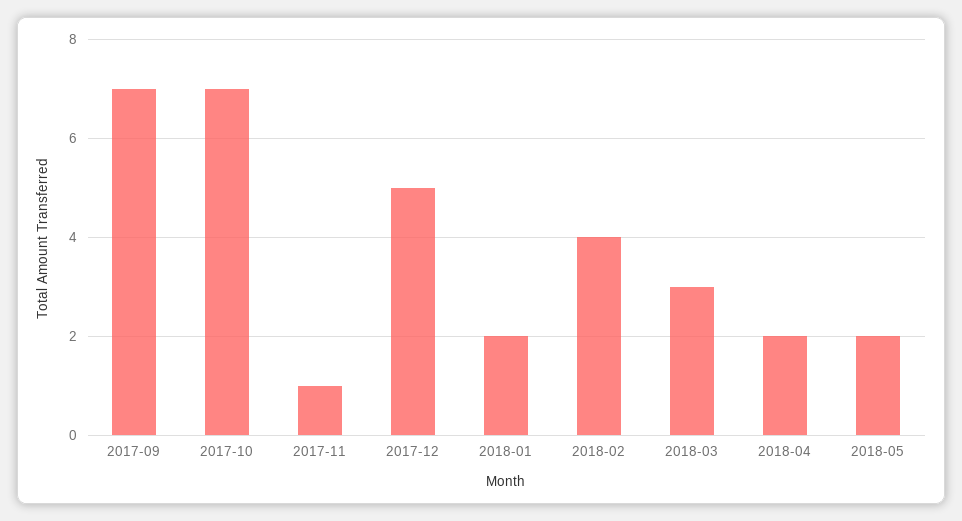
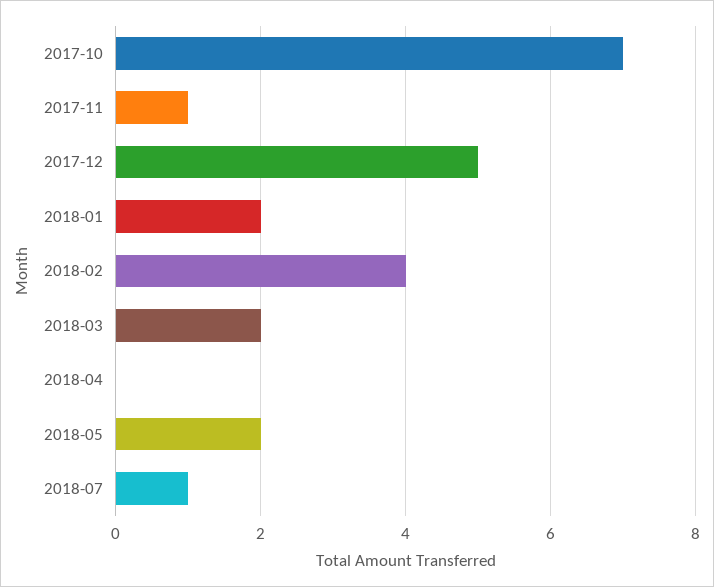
2017-09: 7 -> none
2018-03: 3 -> 2
2018-04: 2 -> 0
2018-07: none -> 1

